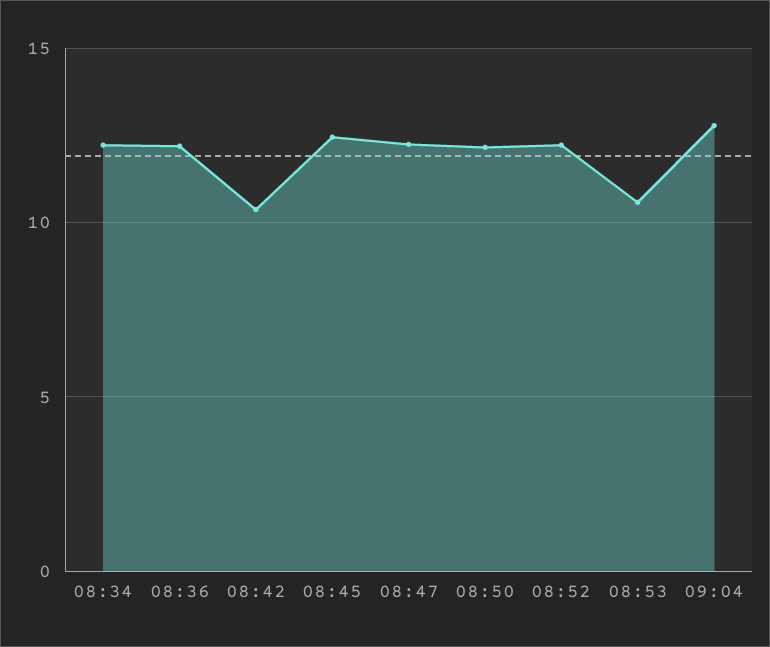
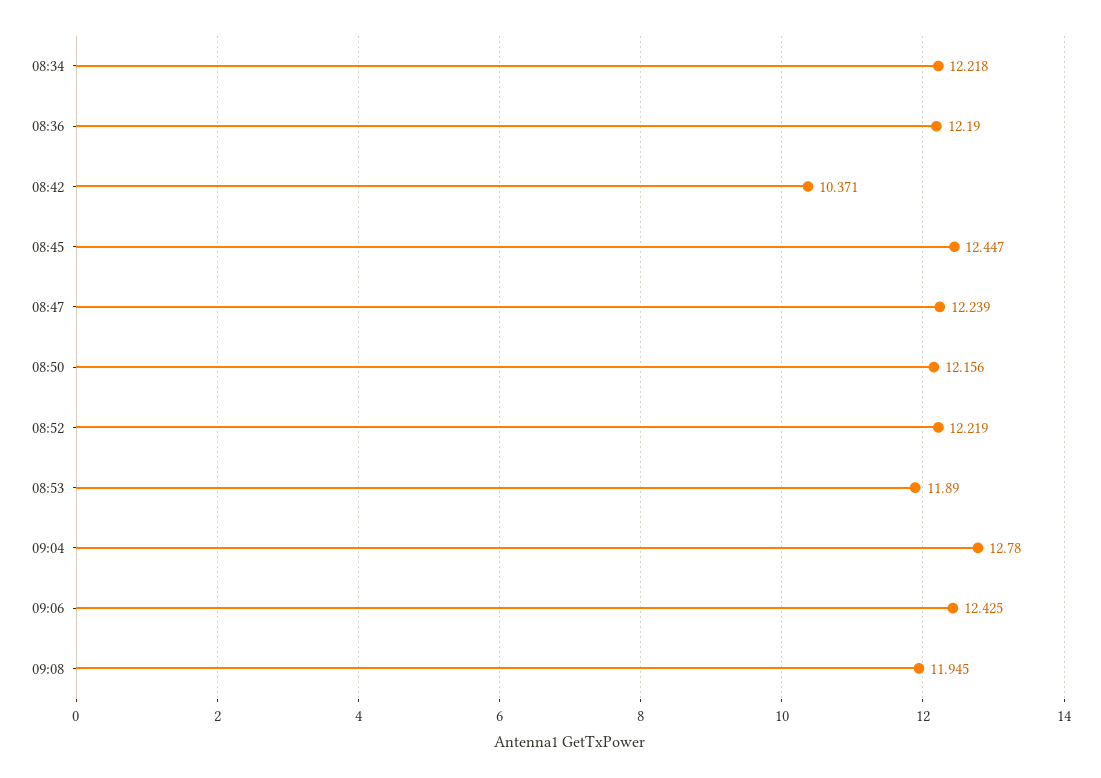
08:53: 10.5 -> 11.89
09:06: none -> 12.425
09:08: none -> 11.945

